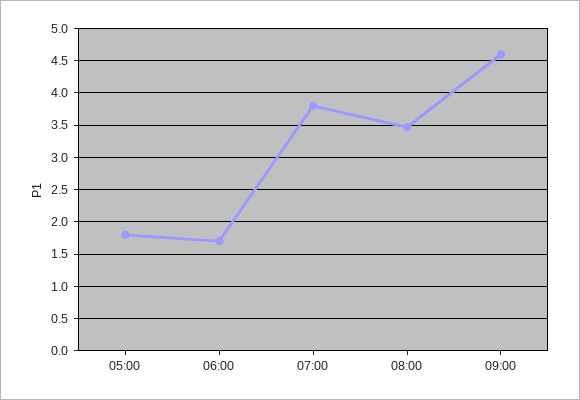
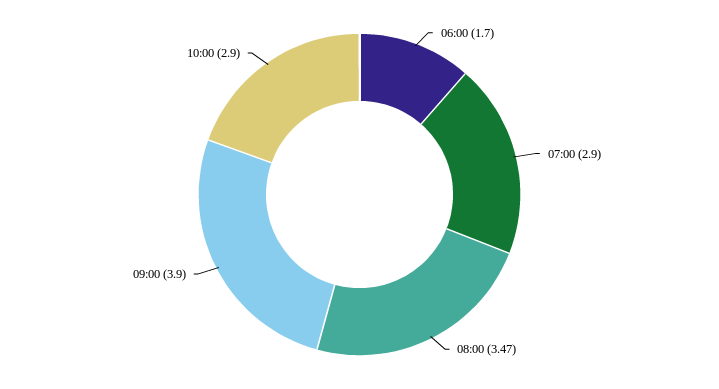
05:00: 1.8 -> none
07:00: 3.8 -> 2.9
09:00: 4.6 -> 3.9
10:00: none -> 2.9

